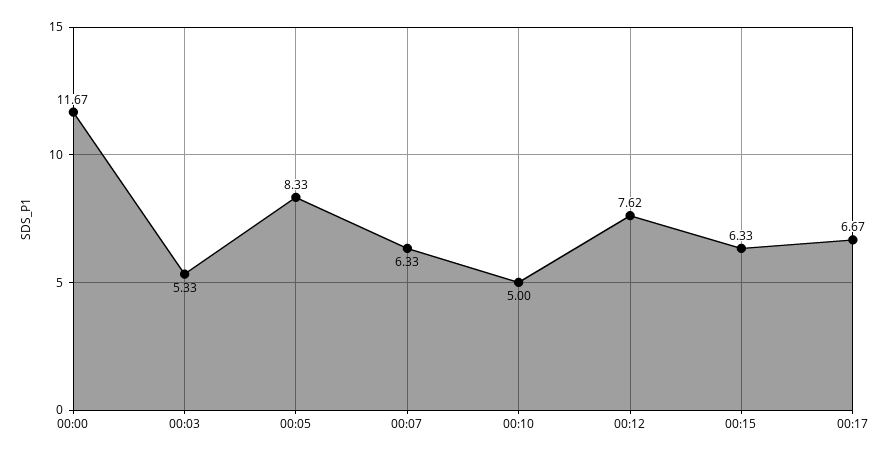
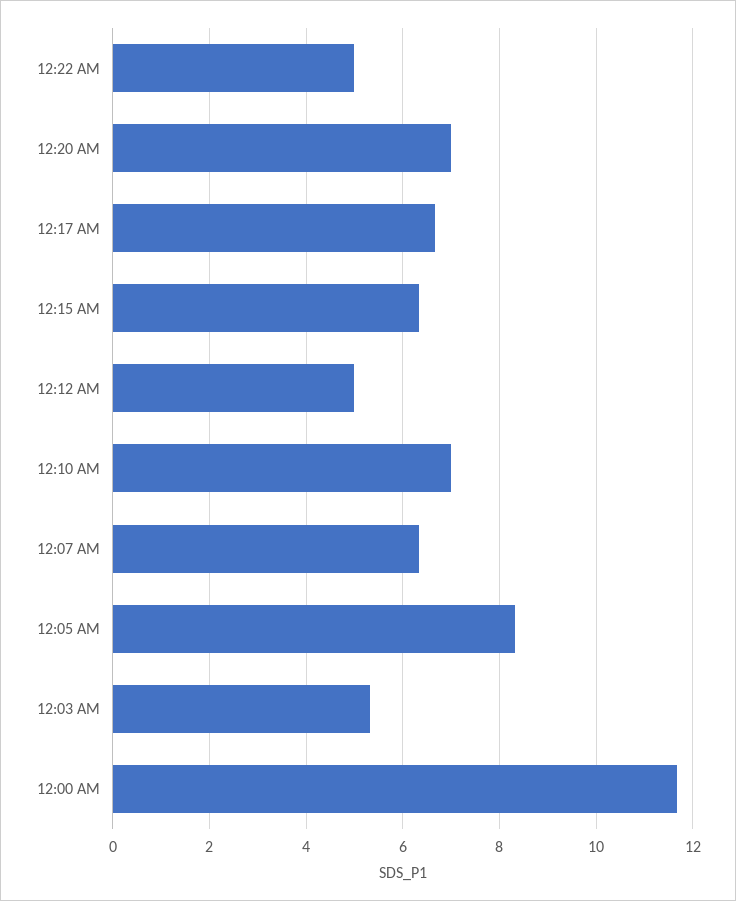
00:10: 5 -> 7
00:12: 7.62 -> 5
12:22 AM: none -> 5
12:20 AM: none -> 7

